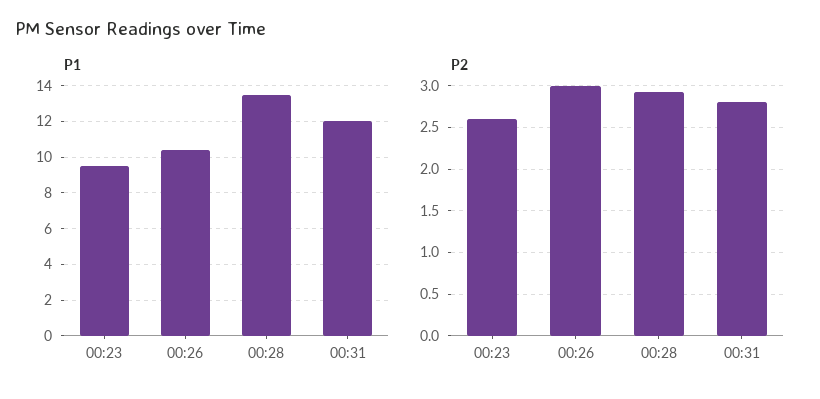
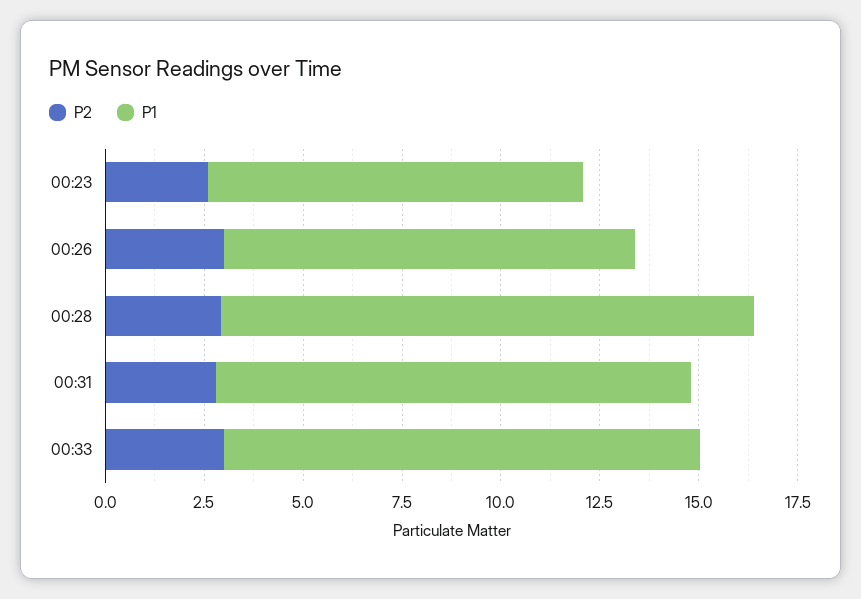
P2, 00:33: none -> 3
P1, 00:33: none -> 12

